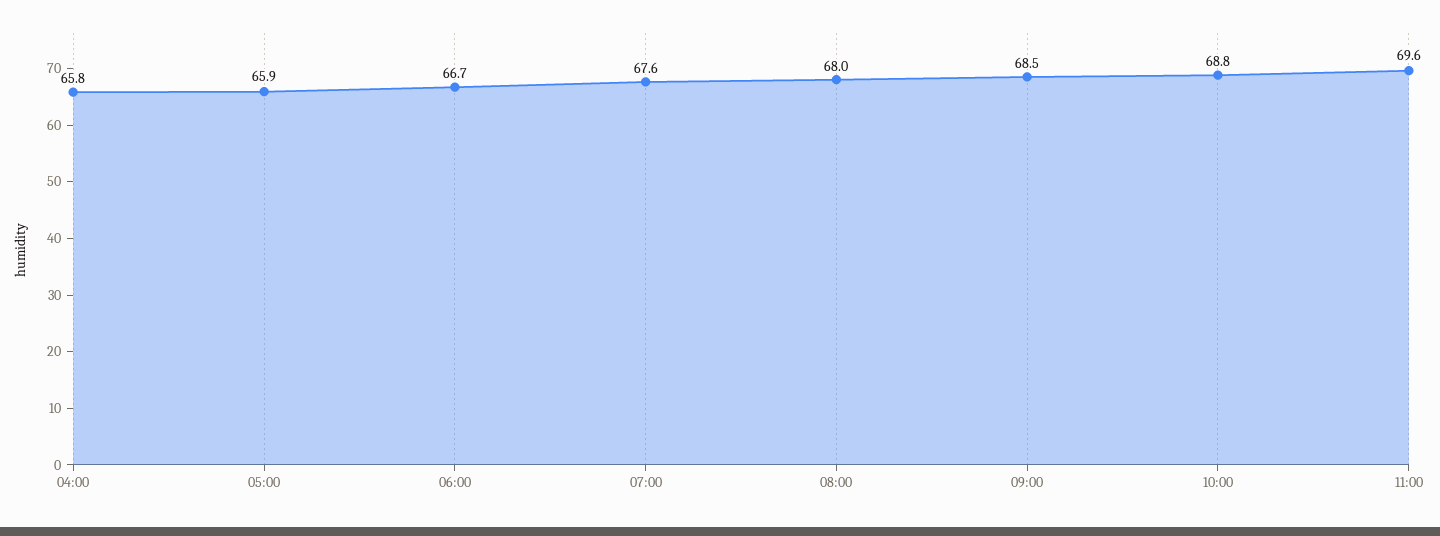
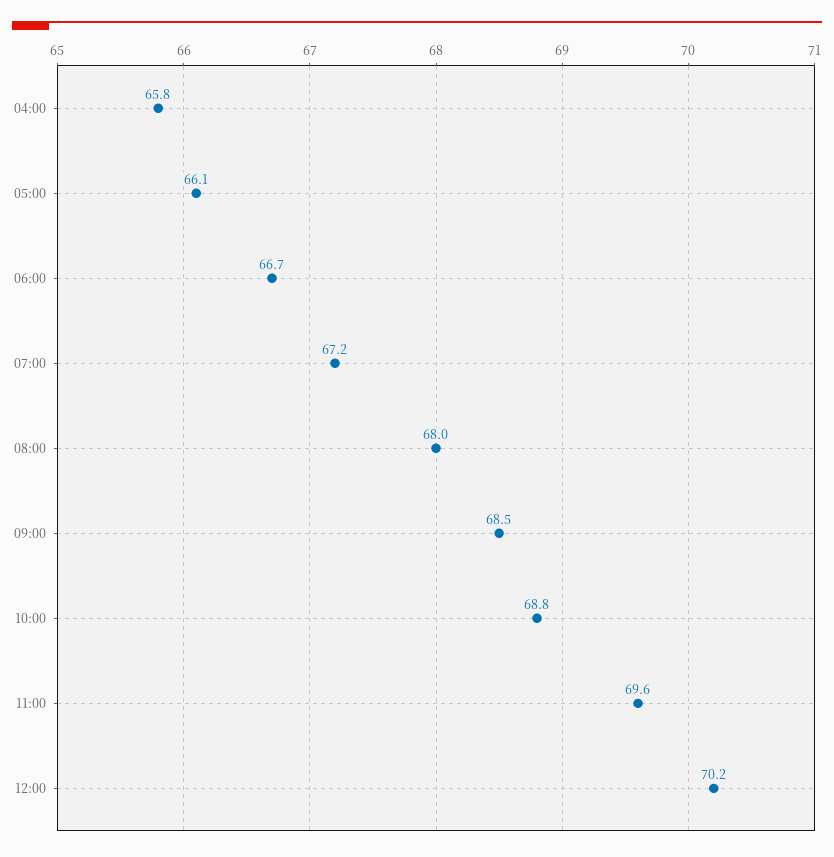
05:00: 65.9 -> 66.1
07:00: 67.6 -> 67.2
12:00: none -> 70.2

